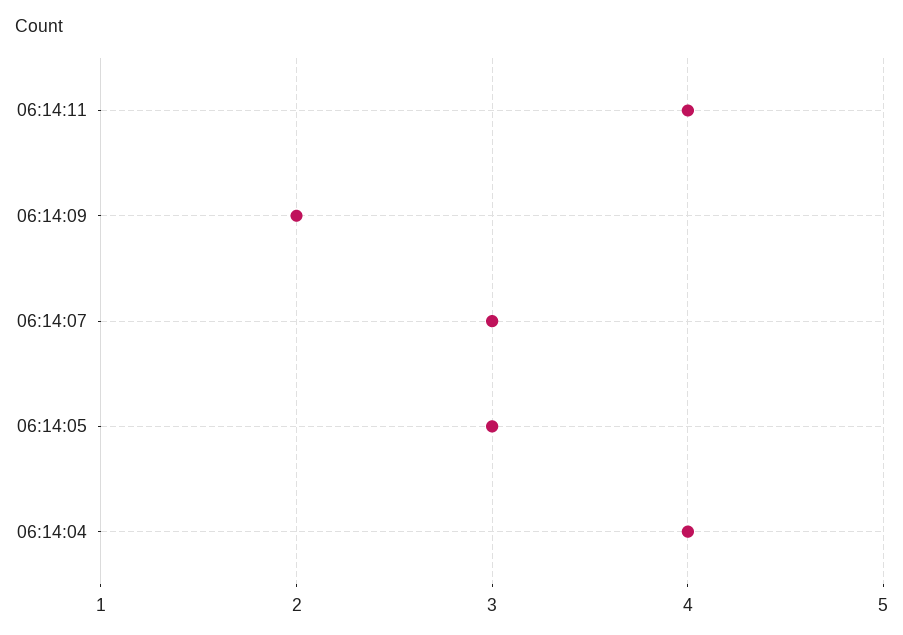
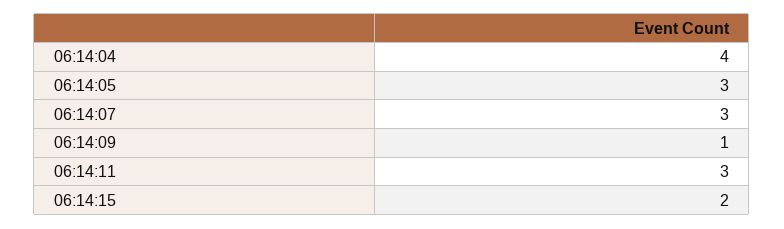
06:14:11: 4 -> 3
06:14:09: 2 -> 1
06:14:15: none -> 2

